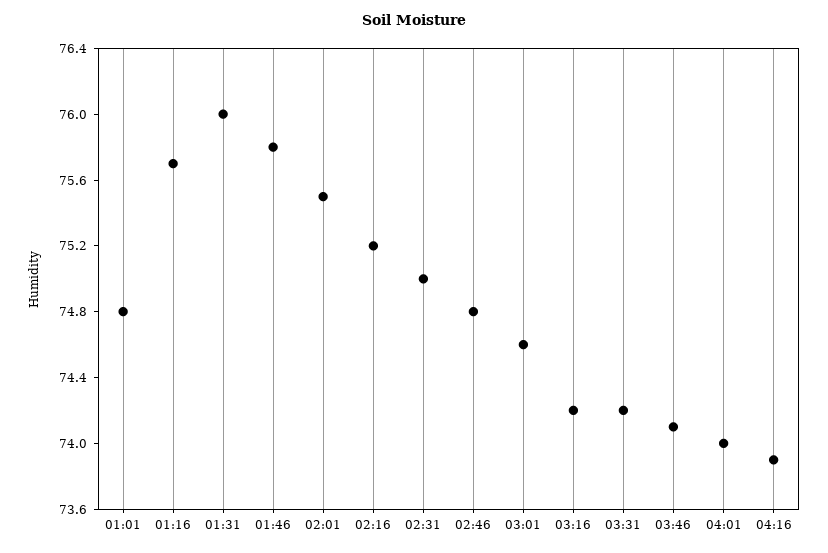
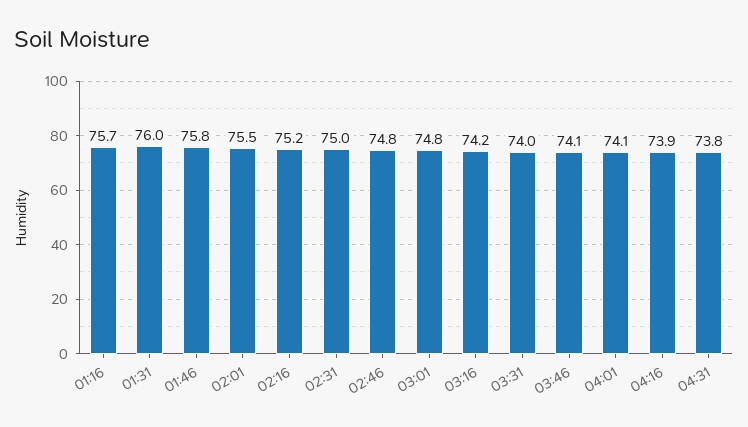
01:01: 74.8 -> none
03:01: 74.6 -> 74.8
03:31: 74.2 -> 74
04:01: 74 -> 74.1
04:31: none -> 73.8

